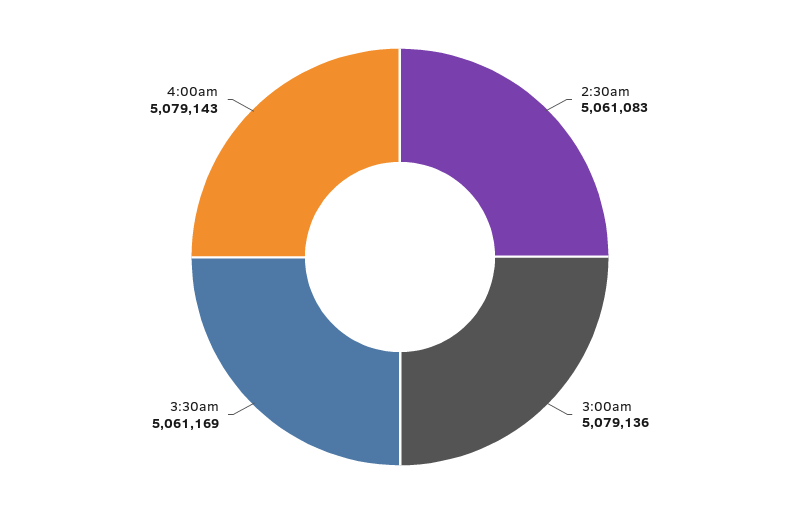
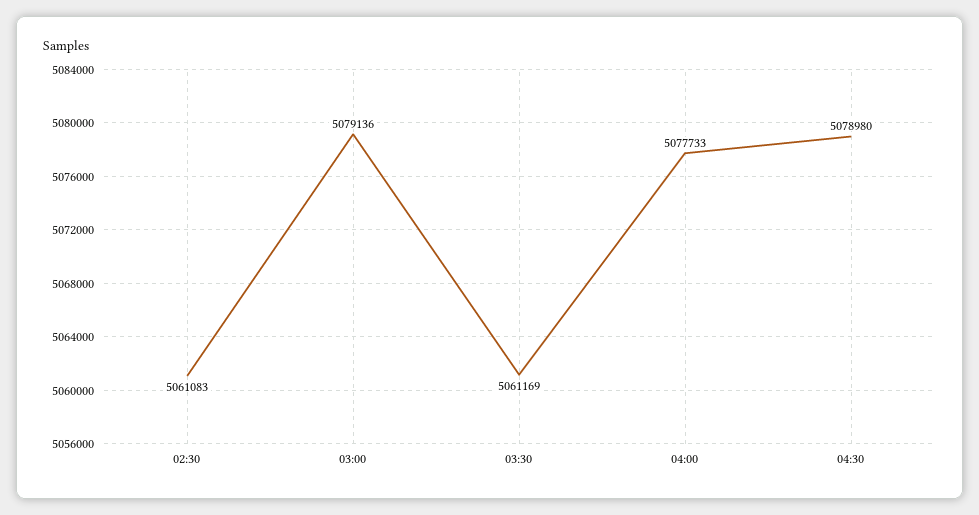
4:00am: 5079143 -> 5077733
04:30: none -> 5078980

